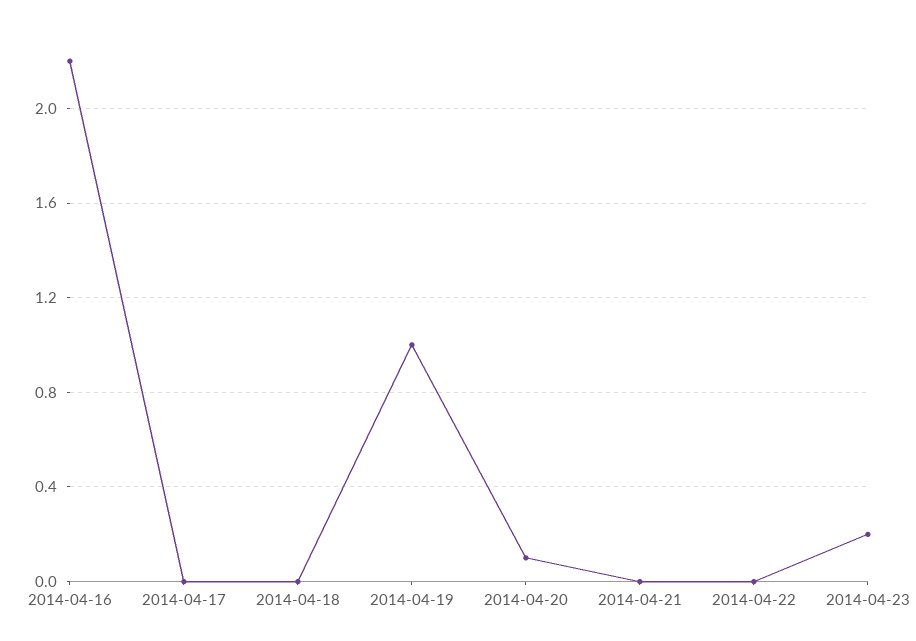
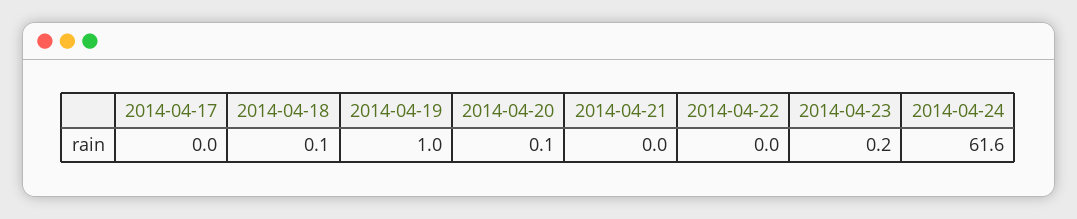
2014-04-16: 2.2 -> none
2014-04-18: 0 -> 0.1
2014-04-24: none -> 61.6

